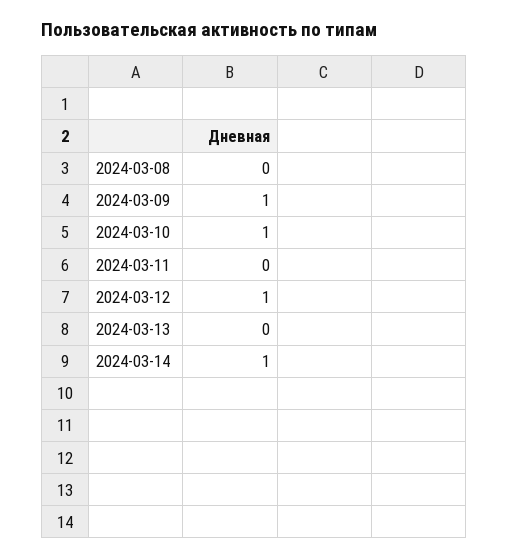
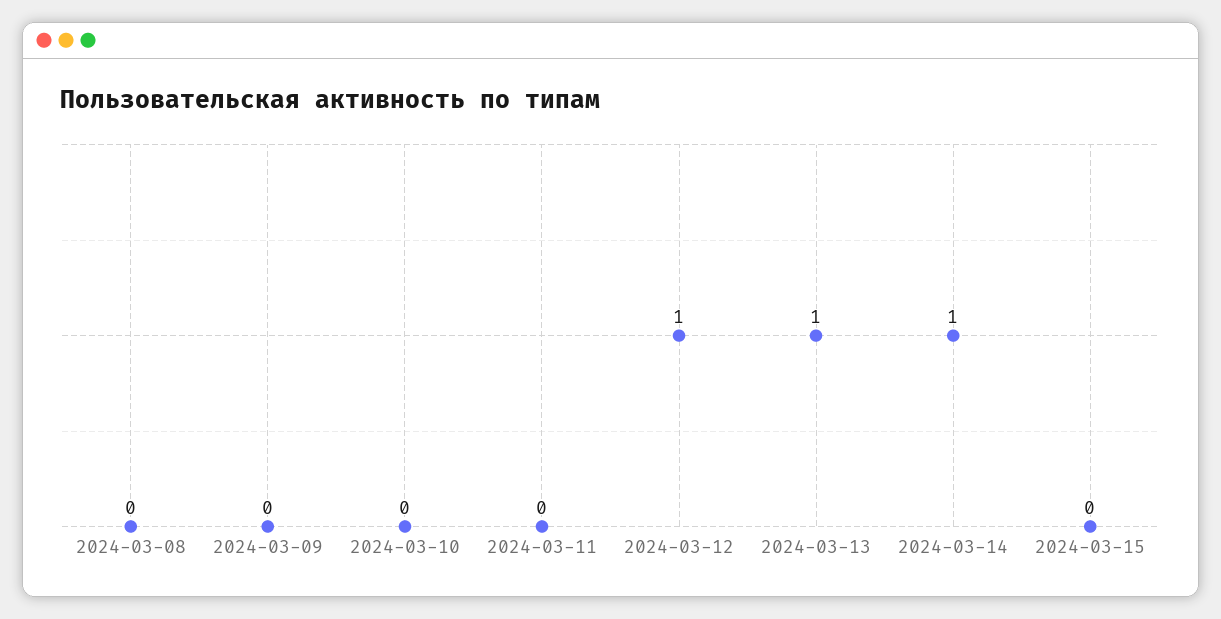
2024-03-09: 1 -> 0
2024-03-10: 1 -> 0
2024-03-13: 0 -> 1
2024-03-15: none -> 0

